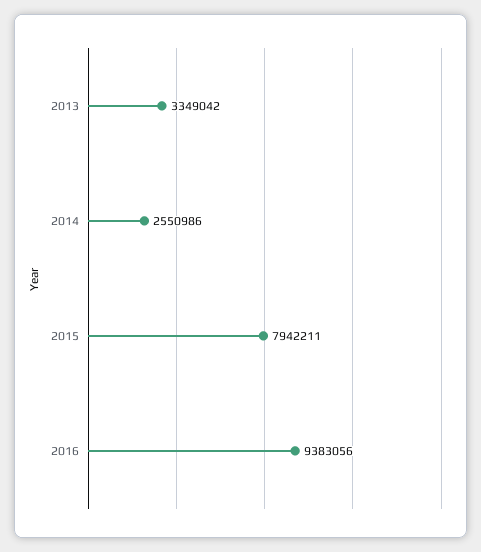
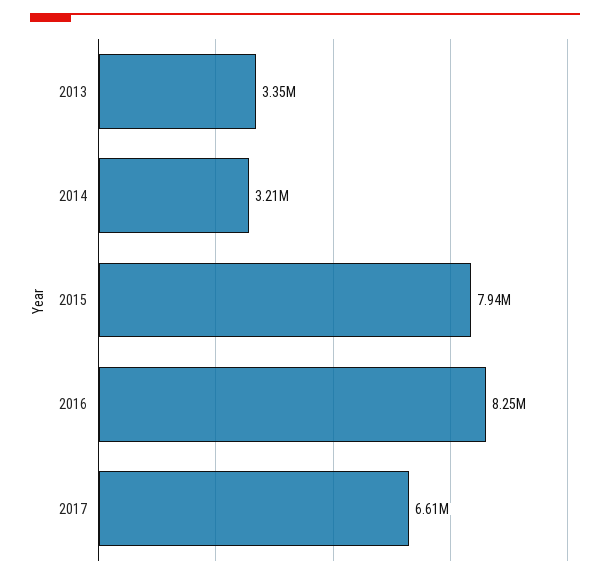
2014: 2550986 -> 3210000
2016: 9383056 -> 8250000
2017: none -> 6610000

